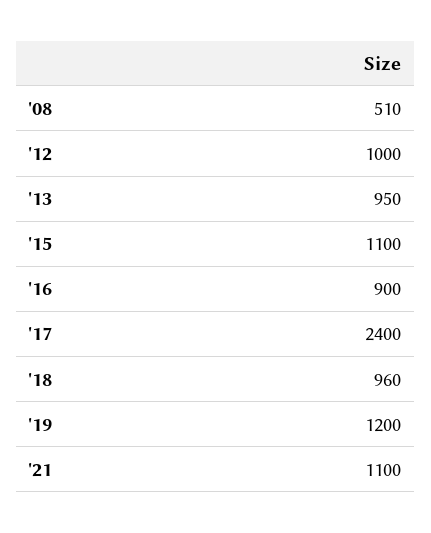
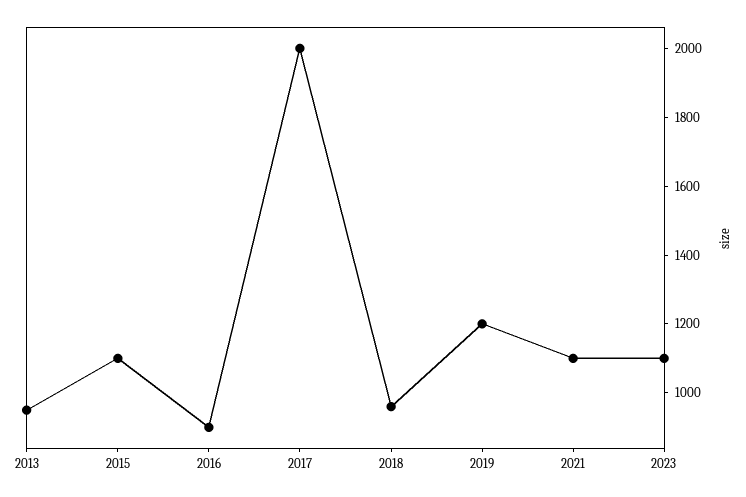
'08: 510 -> none
'12: 1000 -> none
'17: 2400 -> 2000
2023: none -> 1100

